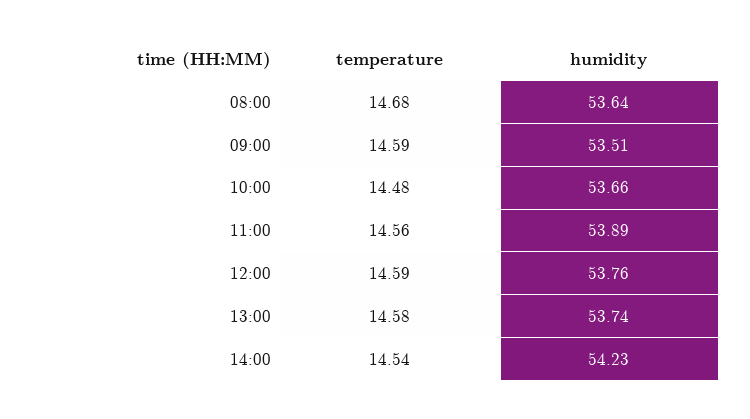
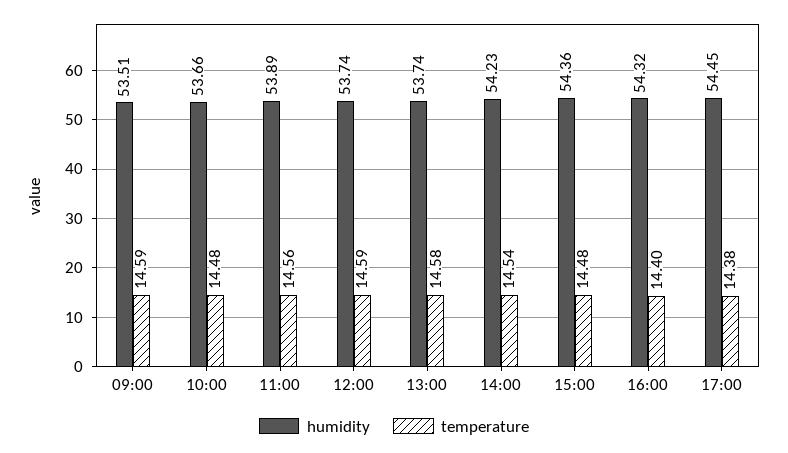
temperature, 08:00: 14.68 -> none
humidity, 08:00: 53.64 -> none
humidity, 12:00: 53.76 -> 53.74
humidity, 15:00: none -> 54.36
temperature, 15:00: none -> 14.48
humidity, 16:00: none -> 54.32
temperature, 16:00: none -> 14.4
humidity, 17:00: none -> 54.45
temperature, 17:00: none -> 14.38

